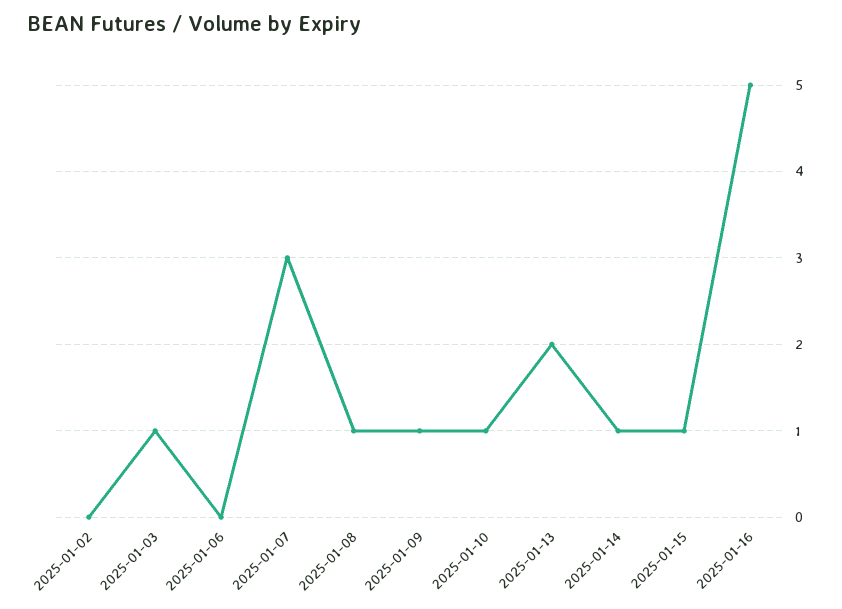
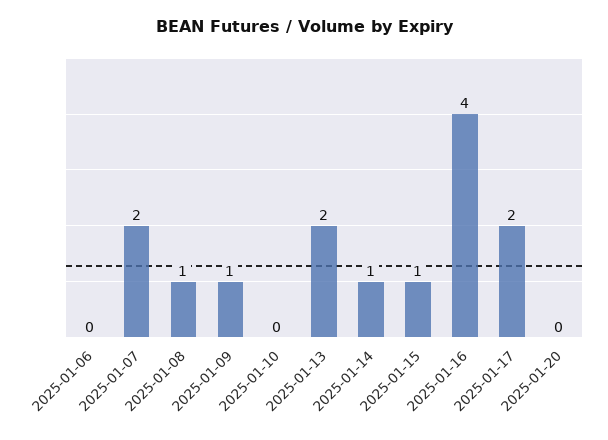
2025-01-02: 0 -> none
2025-01-03: 1 -> none
2025-01-07: 3 -> 2
2025-01-10: 1 -> 0
2025-01-16: 5 -> 4
2025-01-17: none -> 2
2025-01-20: none -> 0

